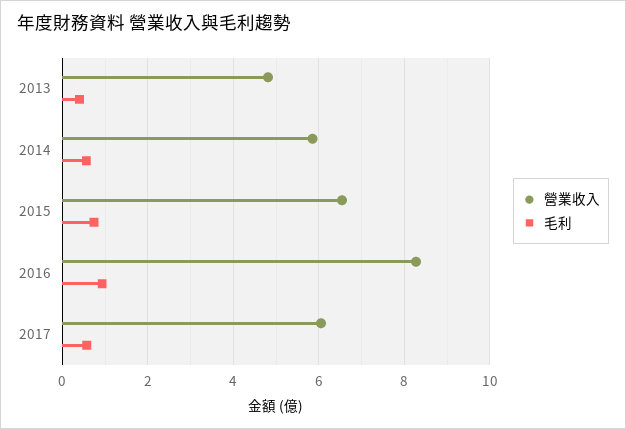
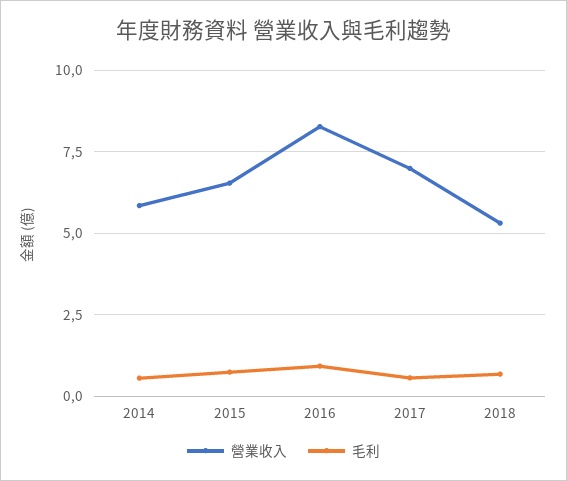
營業收入, 2013: 4.8 -> none
毛利, 2013: 0.4 -> none
營業收入, 2017: 6 -> 7
營業收入, 2018: none -> 5.25
毛利, 2018: none -> 0.75

